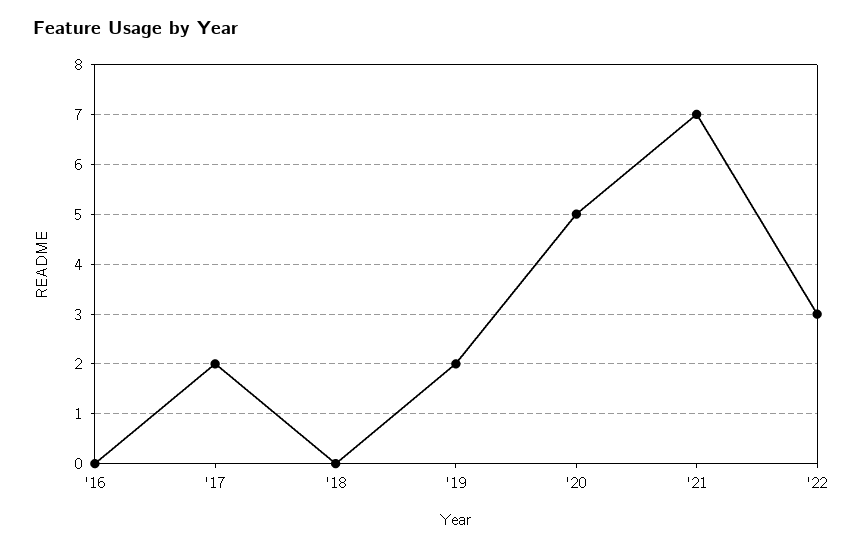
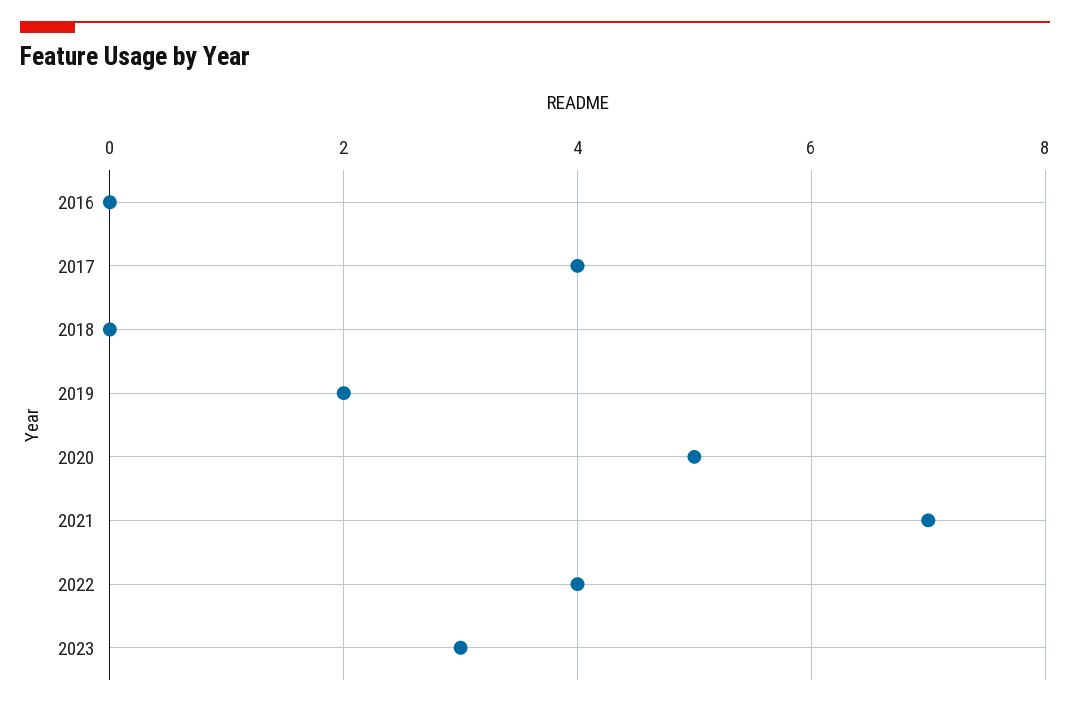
'17: 2 -> 4
'22: 3 -> 4
2023: none -> 3

